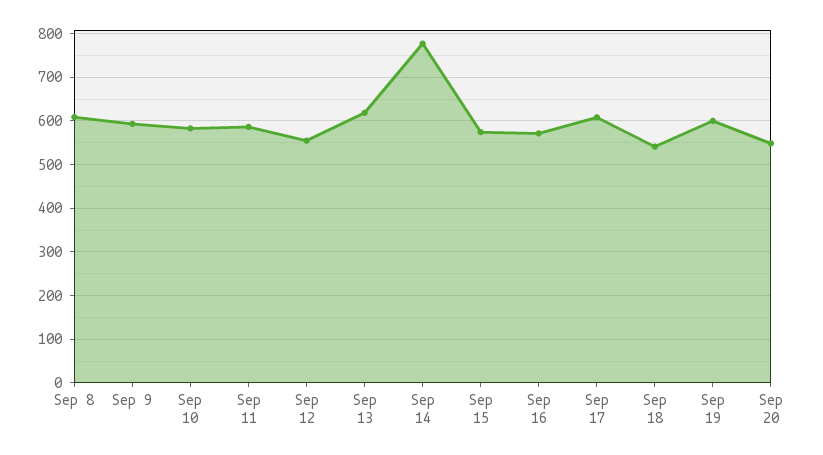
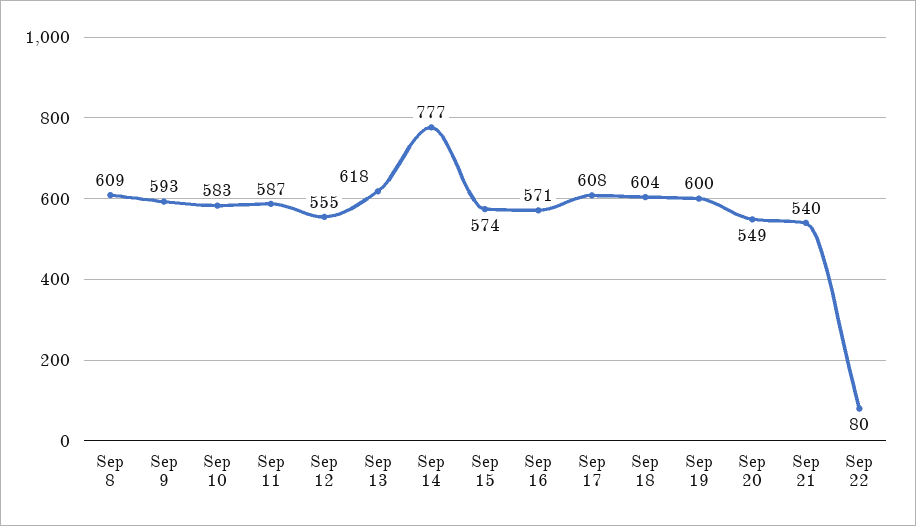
Sep 18: 540 -> 604
Sep 21: none -> 540
Sep 22: none -> 80

